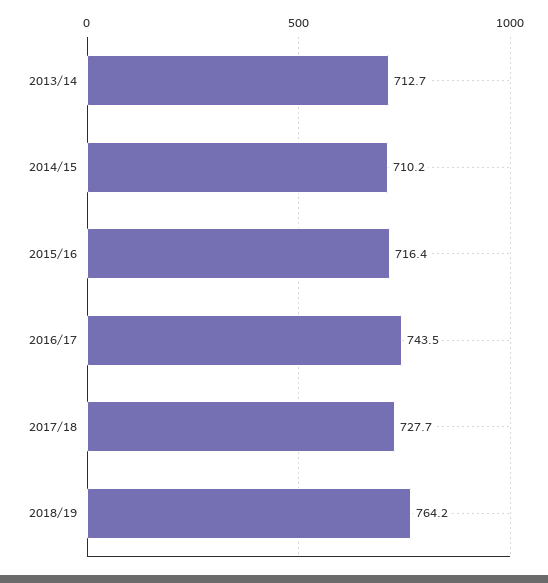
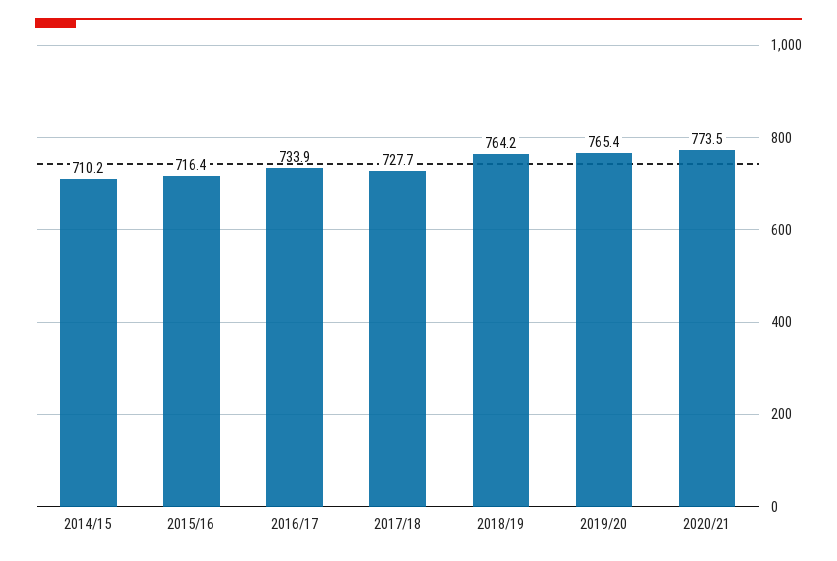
2013/14: 712.7 -> none
2016/17: 743.5 -> 733.9
2019/20: none -> 765.4
2020/21: none -> 773.5

